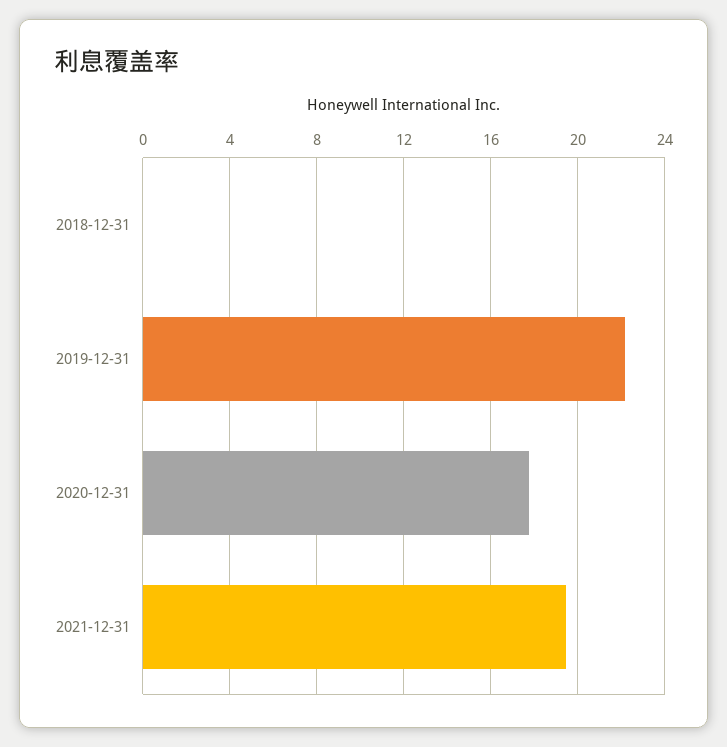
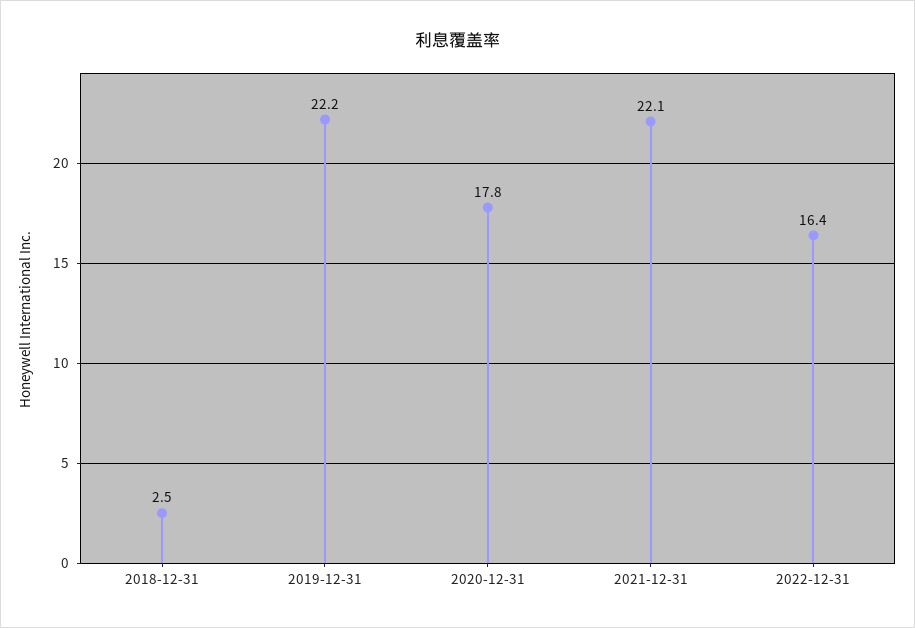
2018-12-31: 0 -> 2.5
2021-12-31: 19.5 -> 22.1
2022-12-31: none -> 16.4

